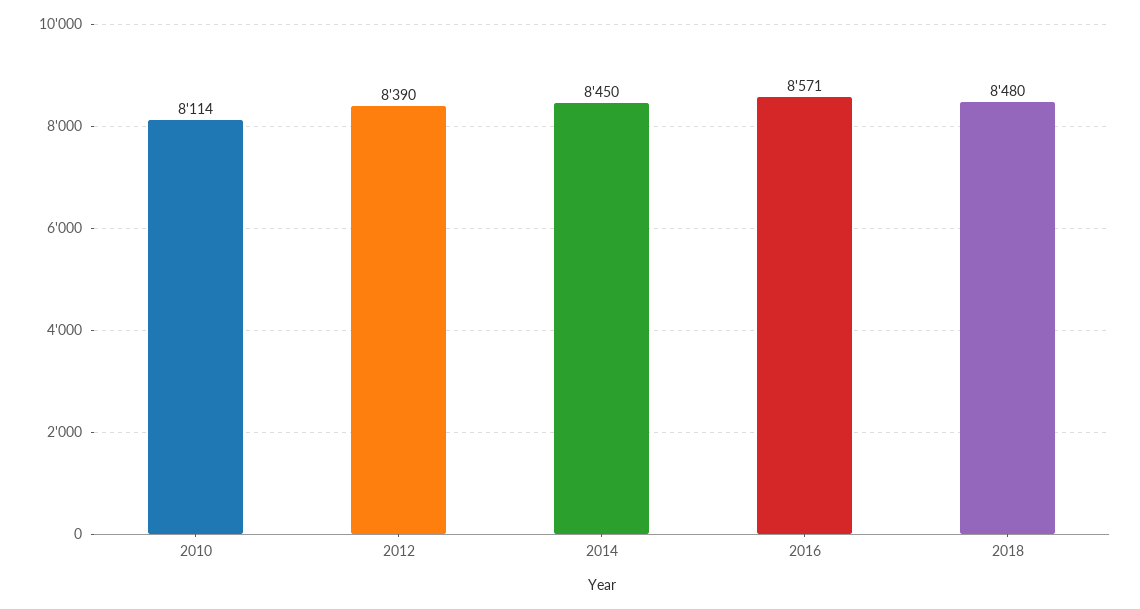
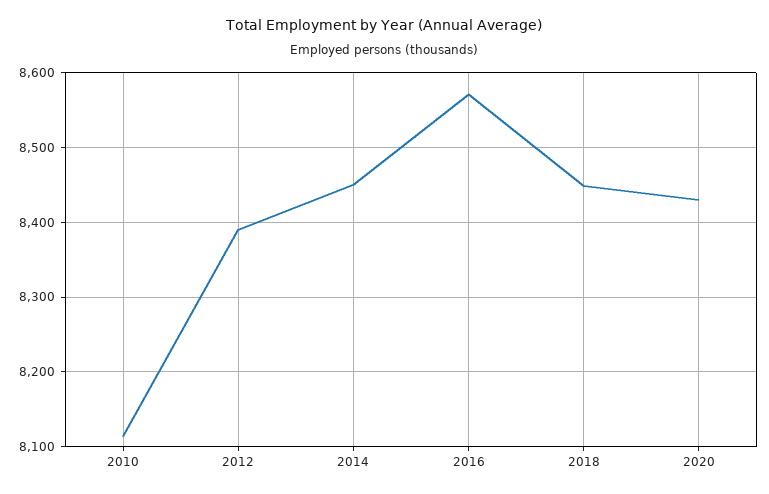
2018: 8480 -> 8450
2020: none -> 8430

